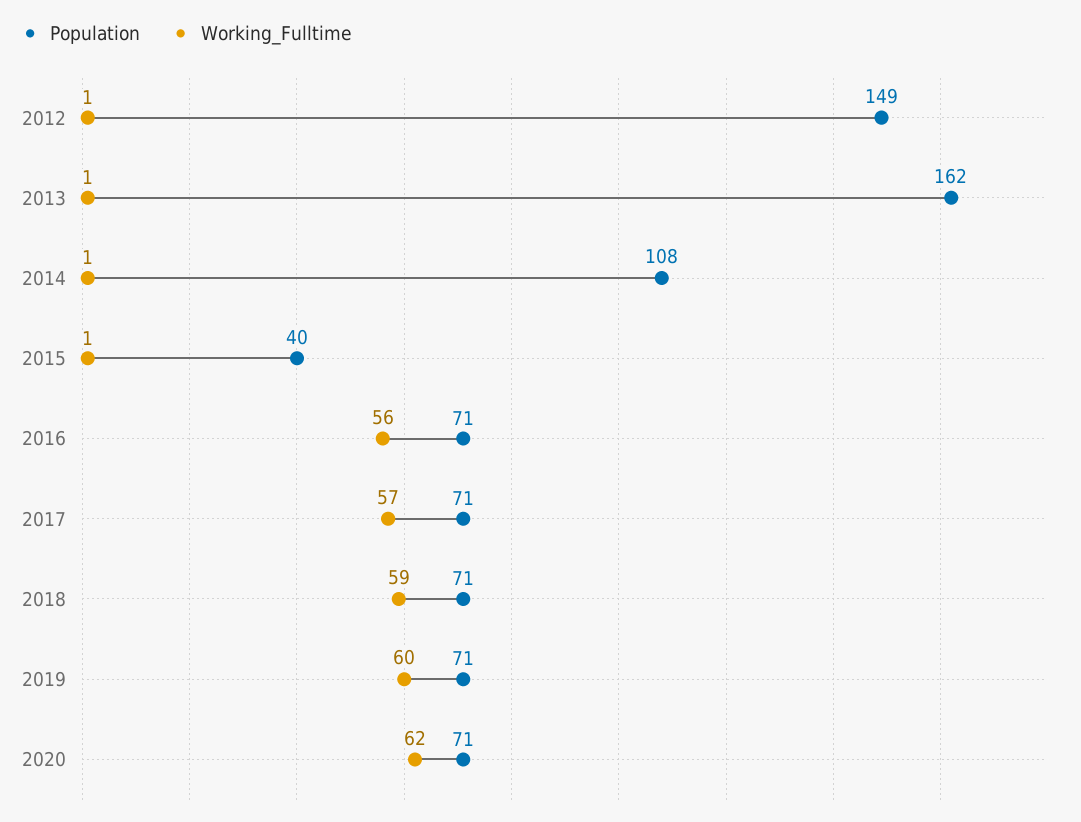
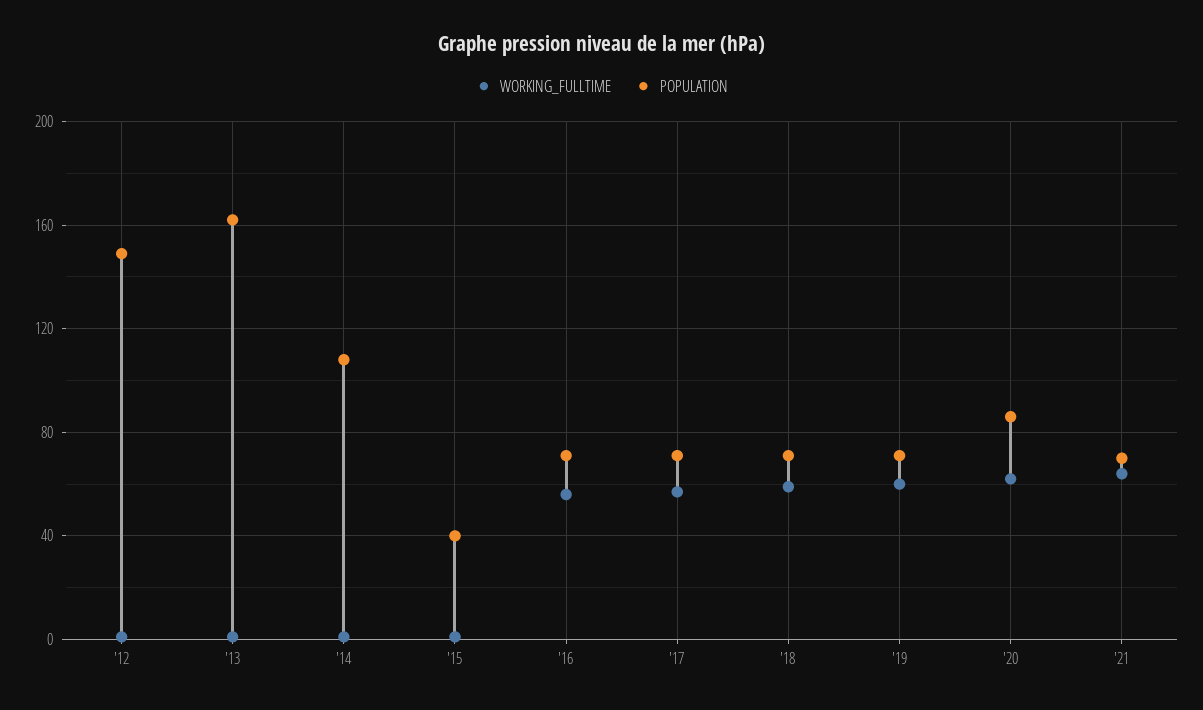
Population, 2020: 71 -> 85
Working_Fulltime, '21: none -> 65
Population, '21: none -> 70

